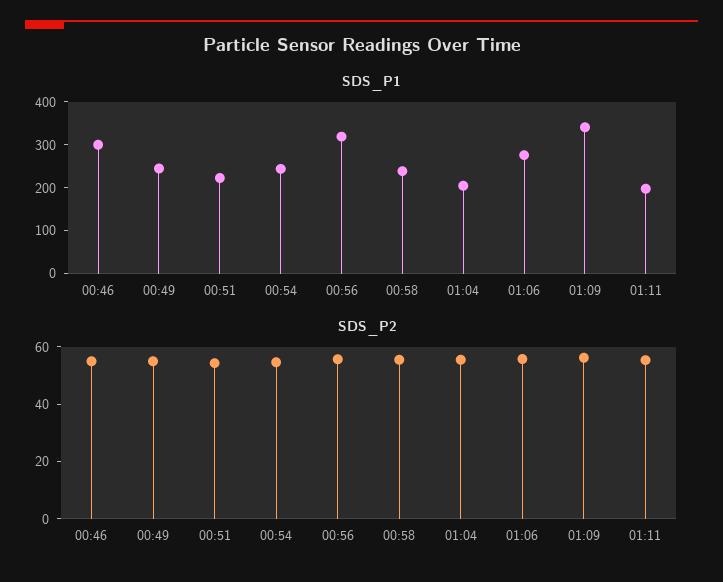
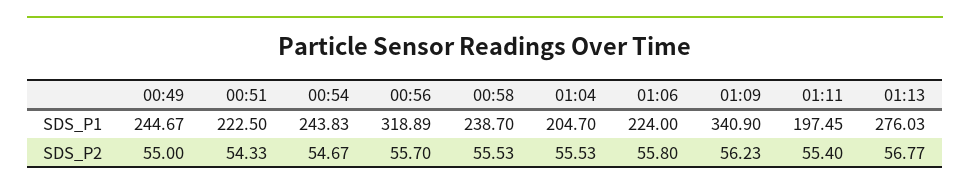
SDS_P1, 00:46: 300 -> none
SDS_P1, 01:06: 280 -> 224
SDS_P2, 00:46: 55 -> none
SDS_P1, 01:13: none -> 276.03
SDS_P2, 01:13: none -> 56.77

